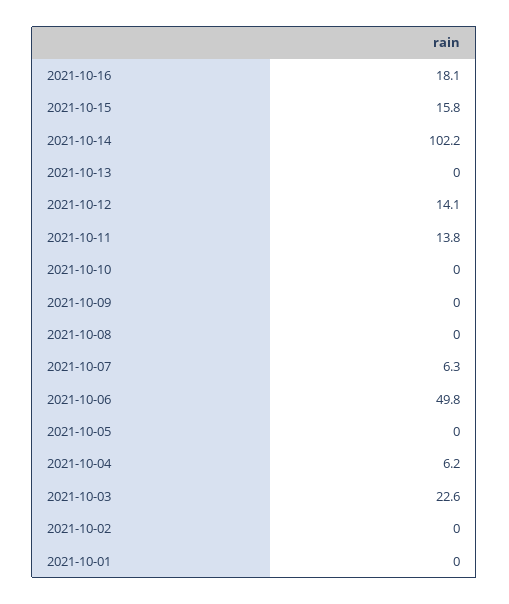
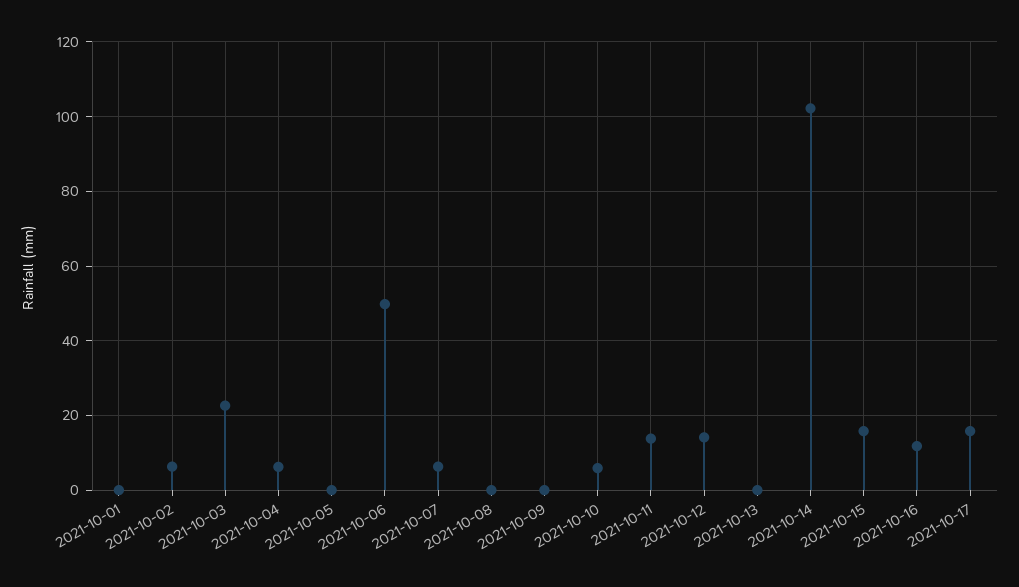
2021-10-16: 18.1 -> 12
2021-10-10: 0 -> 6
2021-10-02: 0 -> 6
2021-10-17: none -> 16

